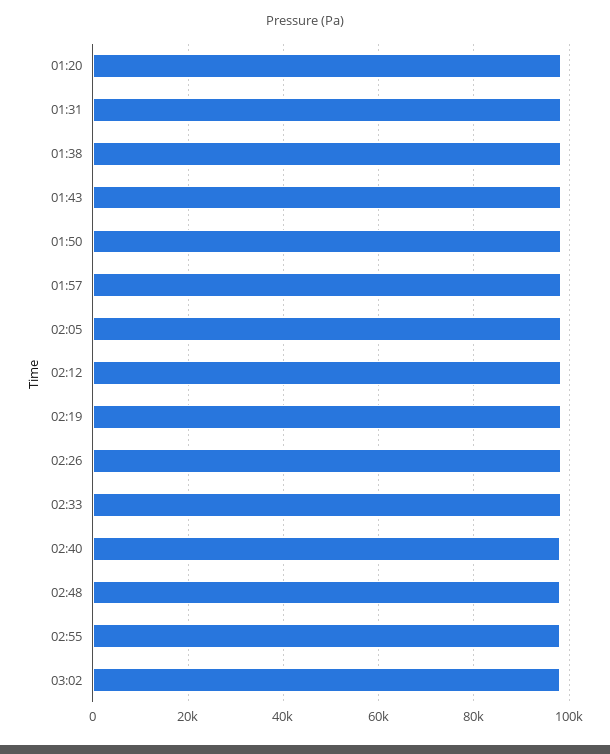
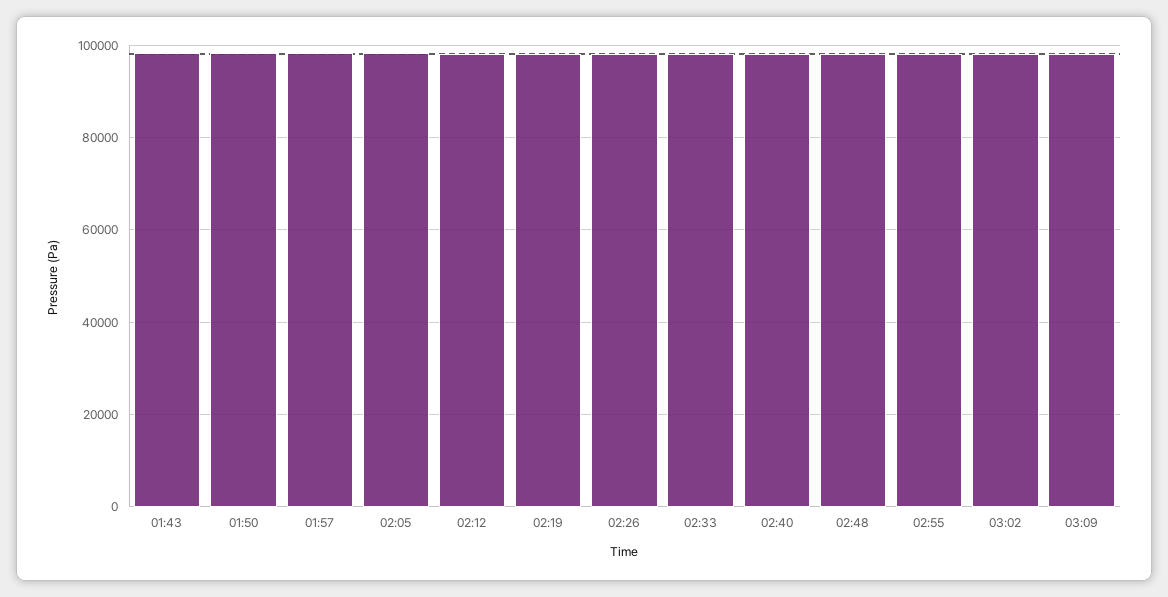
01:20: 98000 -> none
01:31: 98000 -> none
01:38: 98000 -> none
03:09: none -> 98000

